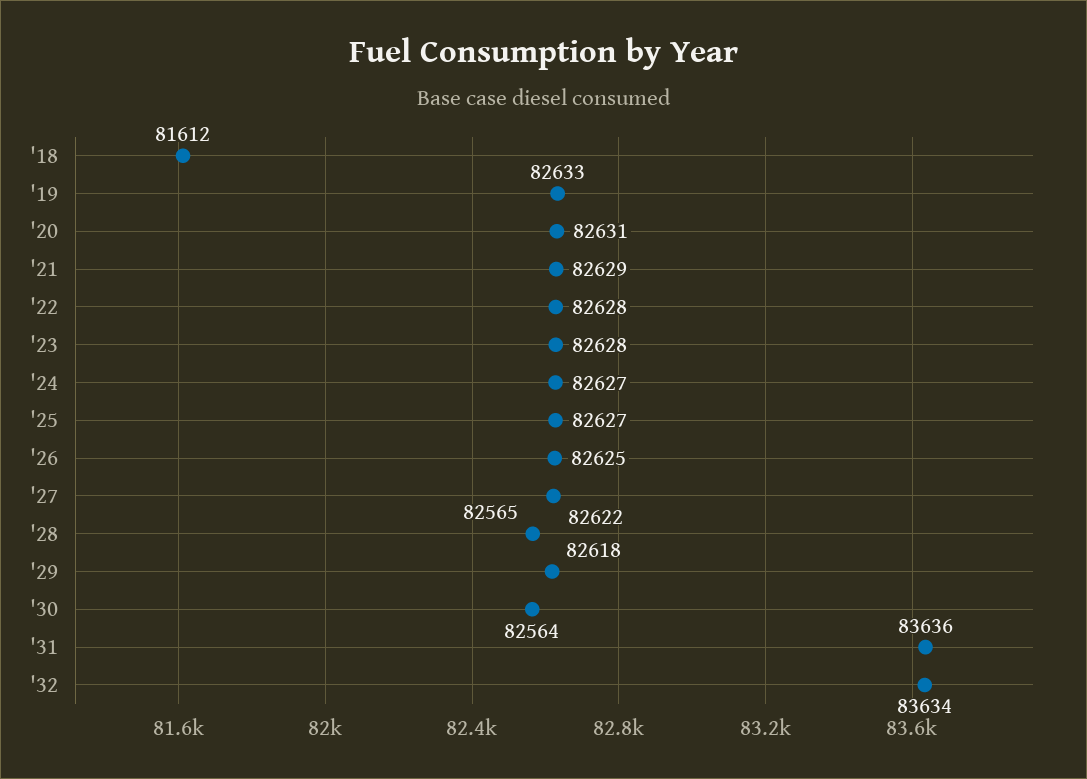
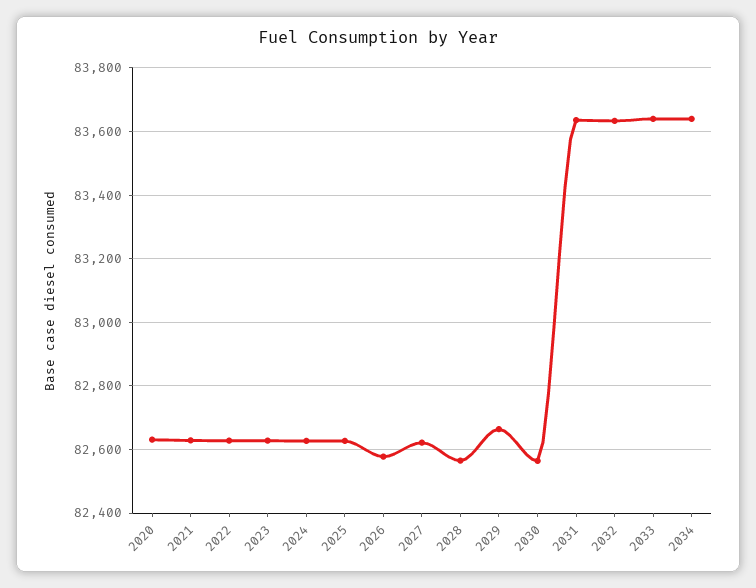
'18: 81612 -> none
'19: 82633 -> none
'26: 82625 -> 82580
'29: 82618 -> 82660
2033: none -> 83640
2034: none -> 83640

